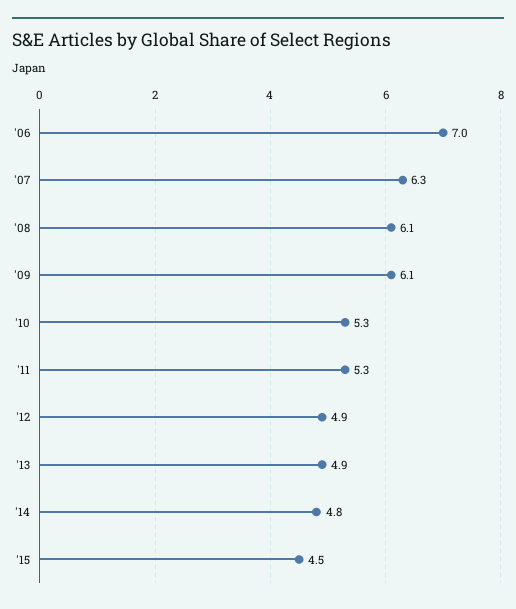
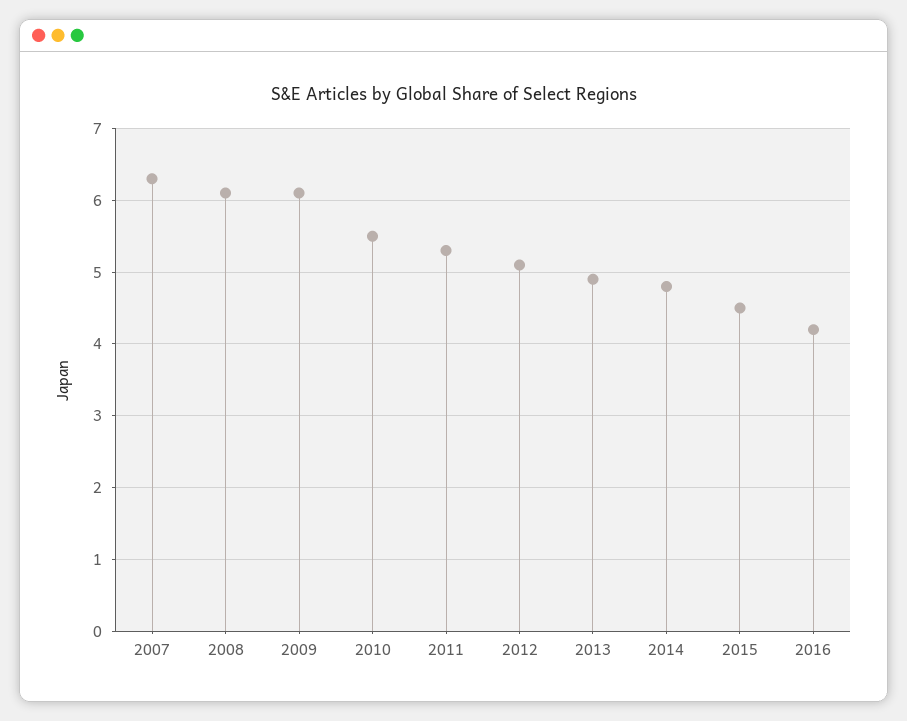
'06: 7 -> none
'10: 5.3 -> 5.5
'12: 4.9 -> 5.1
2016: none -> 4.2

